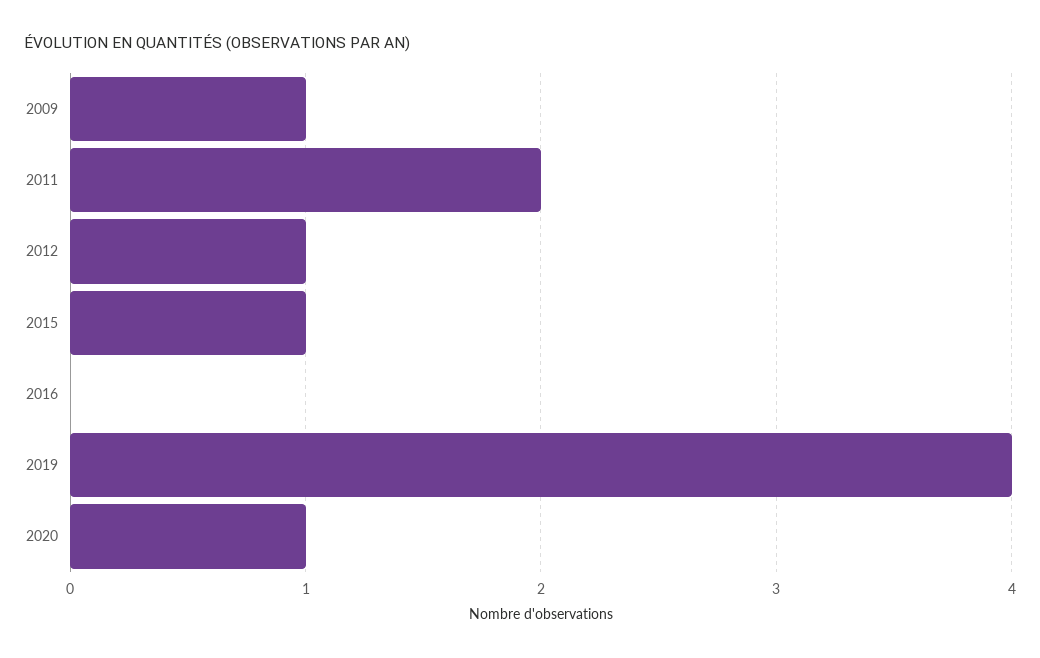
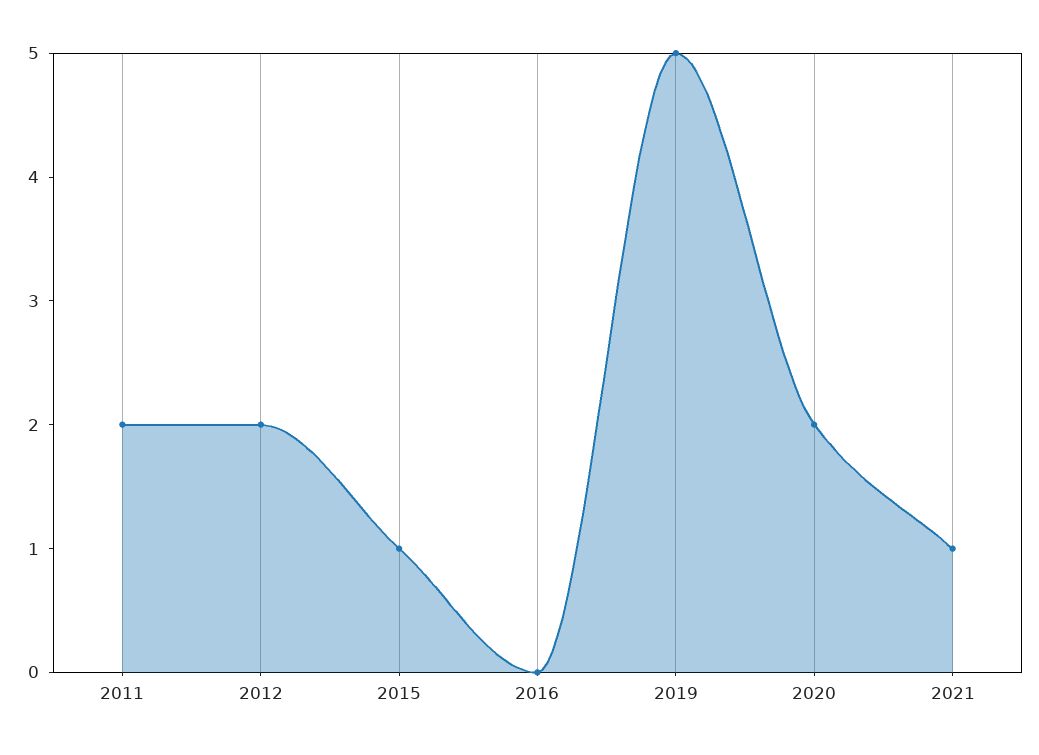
2009: 1 -> none
2012: 1 -> 2
2019: 4 -> 5
2020: 1 -> 2
2021: none -> 1

